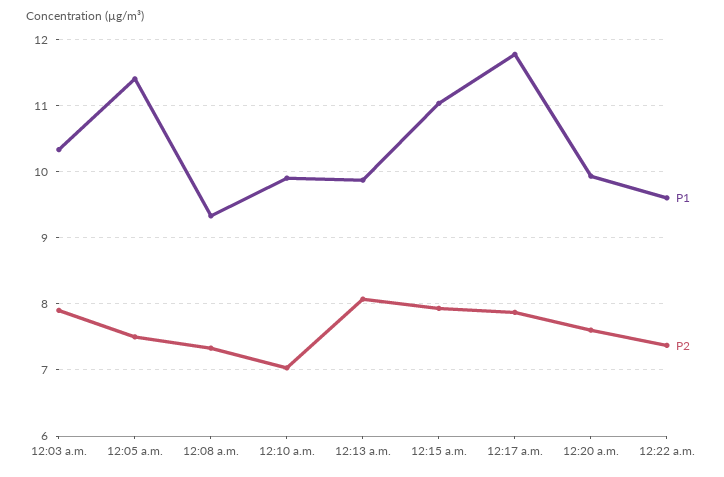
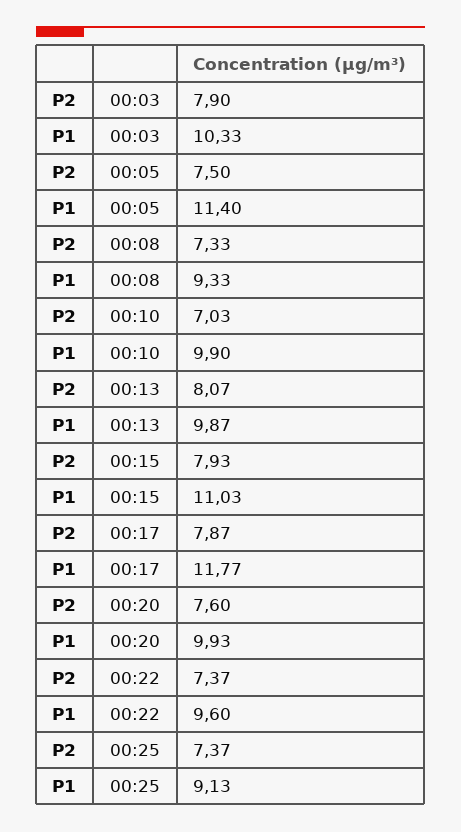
P2, 00:25: none -> 7.37
P1, 00:25: none -> 9.13

